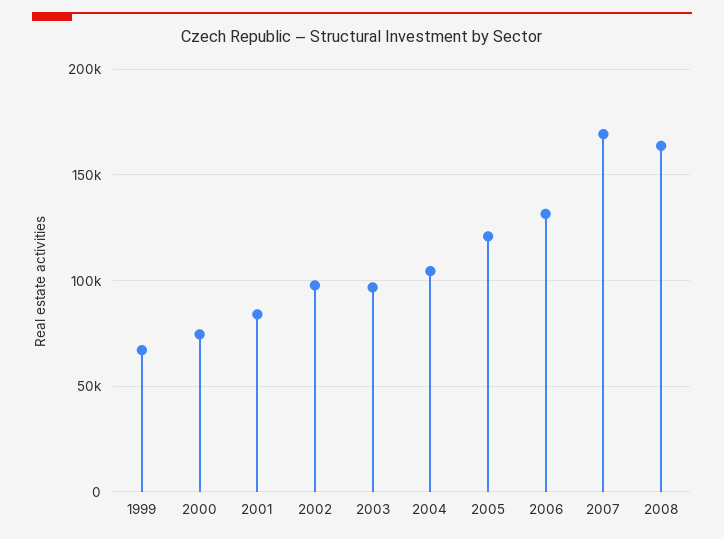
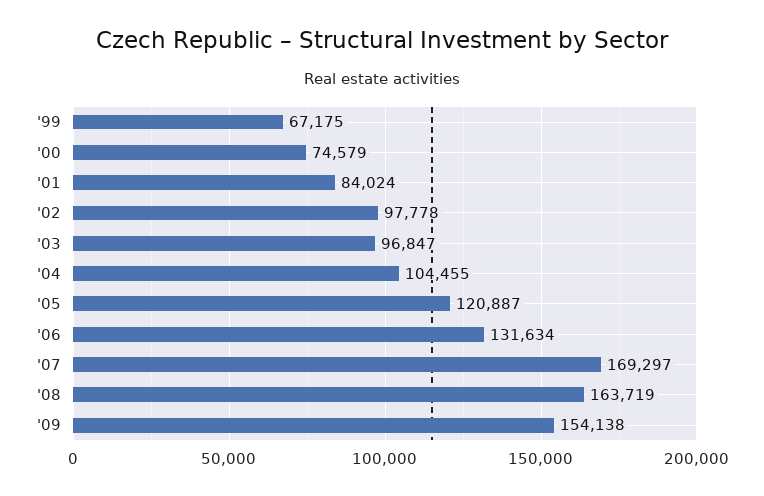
'09: none -> 154138

